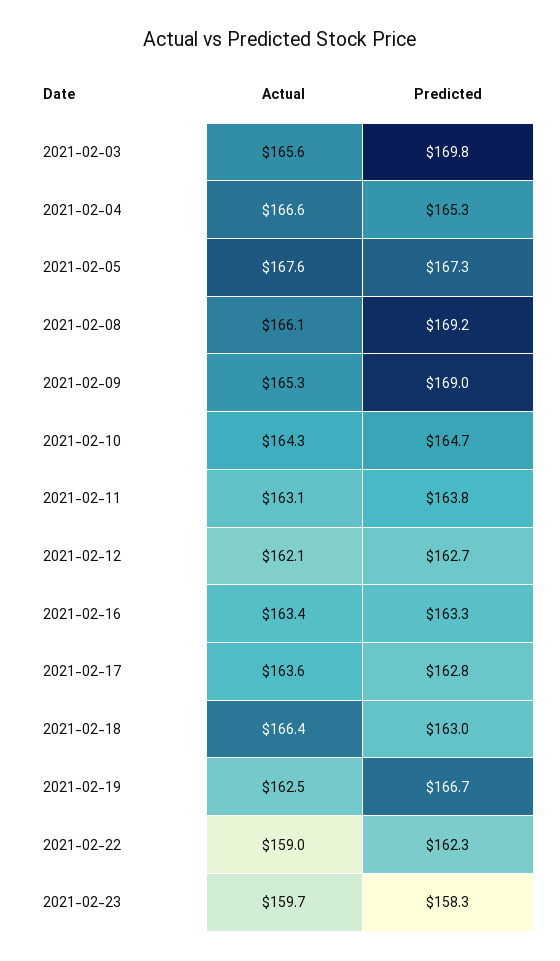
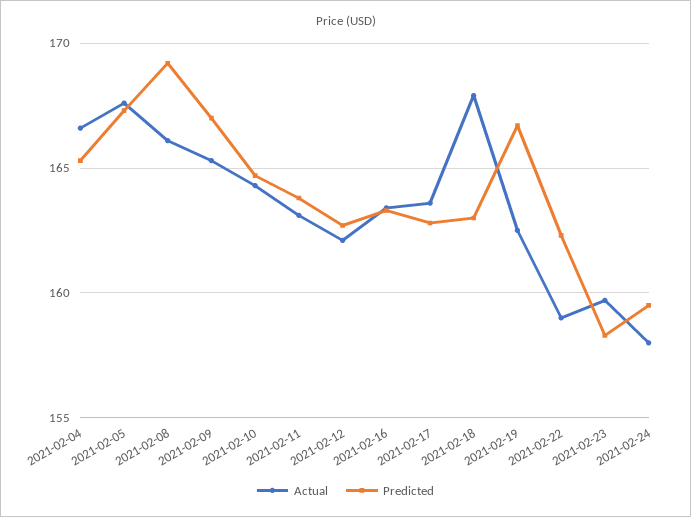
Actual, 2021-02-03: 165.6 -> none
Predicted, 2021-02-03: 169.8 -> none
Predicted, 2021-02-09: 169 -> 167
Actual, 2021-02-18: 166.4 -> 168
Actual, 2021-02-24: none -> 158
Predicted, 2021-02-24: none -> 159.5

